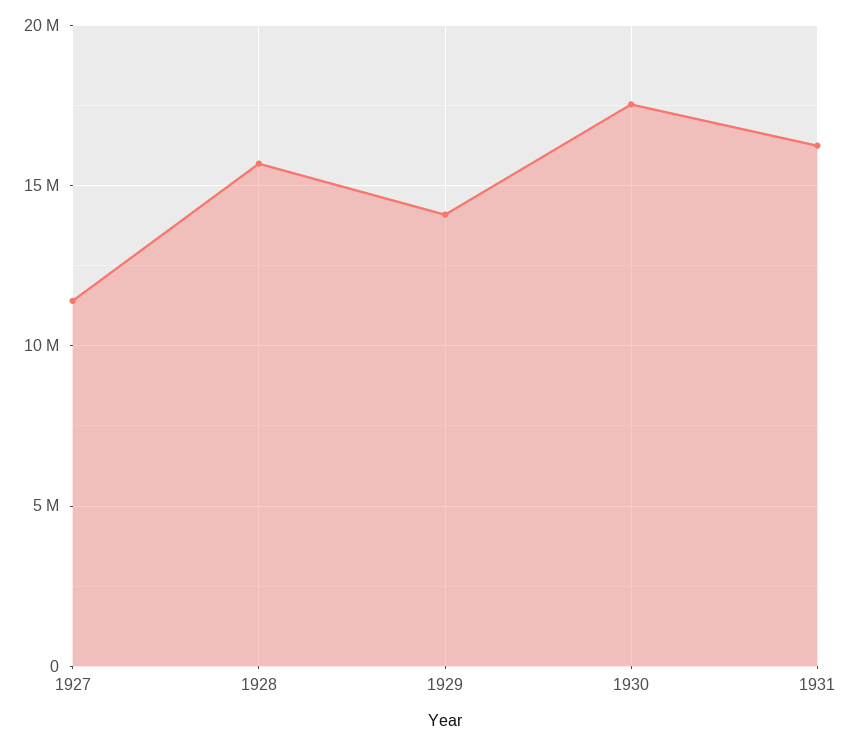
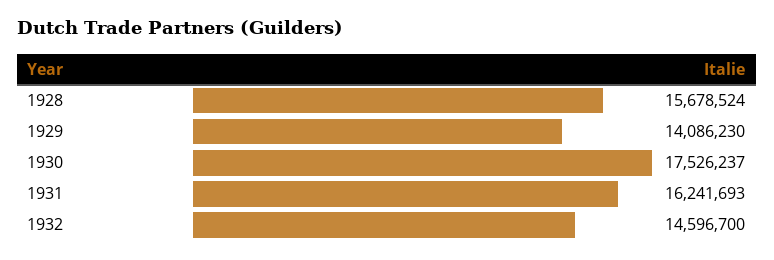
1927: 11500000 -> none
1932: none -> 14596700

